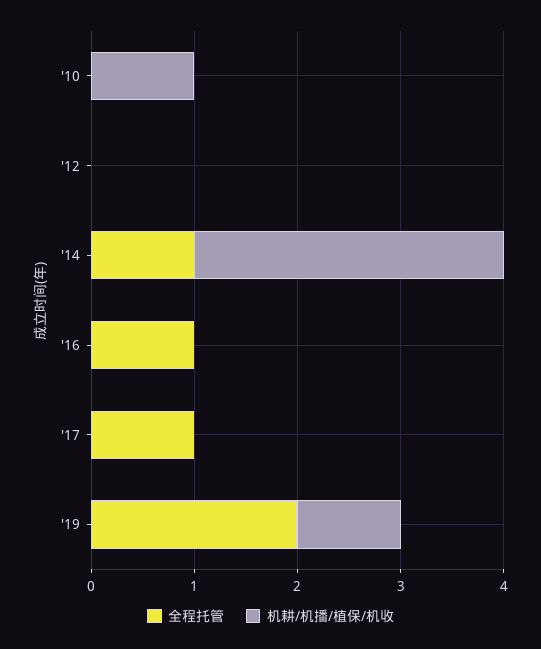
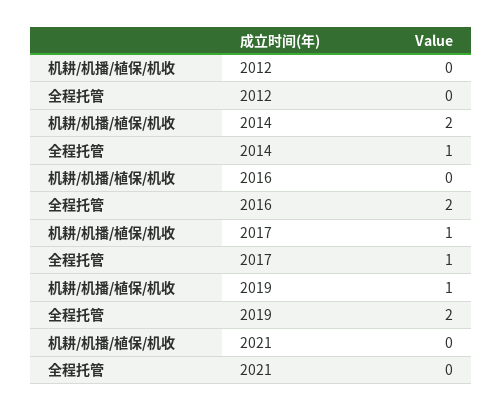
全程托管, '10: 0 -> none
机耕/机播/植保/机收, '10: 1 -> none
机耕/机播/植保/机收, '14: 3 -> 2
全程托管, '16: 1 -> 2
机耕/机播/植保/机收, '17: 0 -> 1
机耕/机播/植保/机收, 2021: none -> 0
全程托管, 2021: none -> 0

